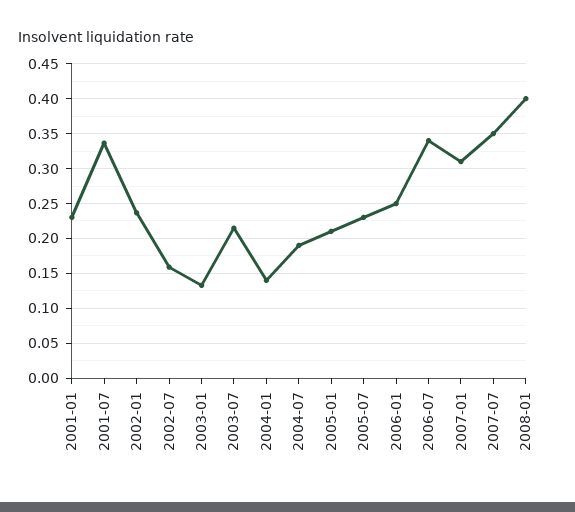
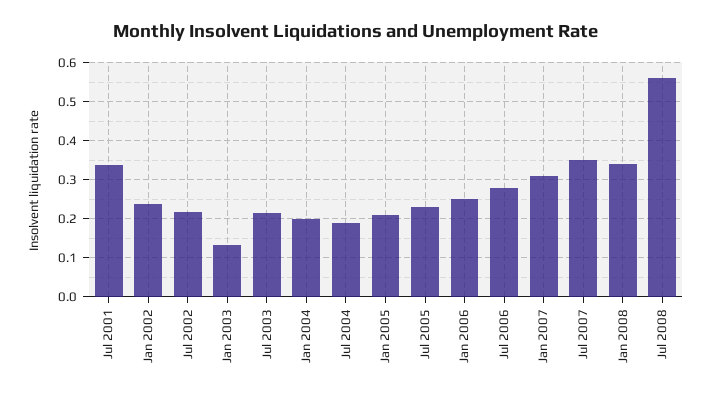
2001-01: 0.23 -> none
2002-07: 0.16 -> 0.22
2004-01: 0.14 -> 0.2
2006-07: 0.34 -> 0.28
2008-01: 0.4 -> 0.34
Jul 2008: none -> 0.56

